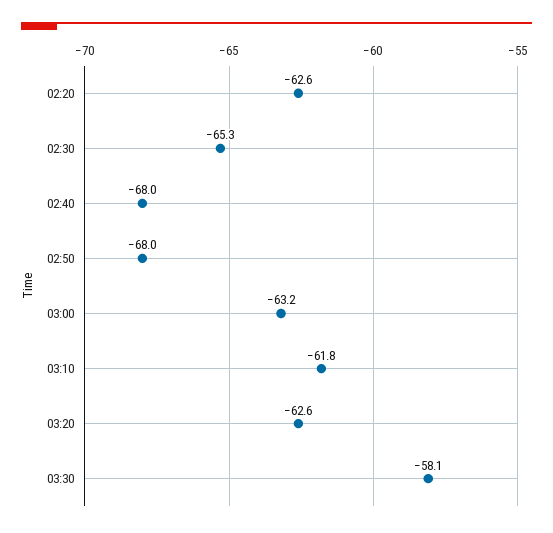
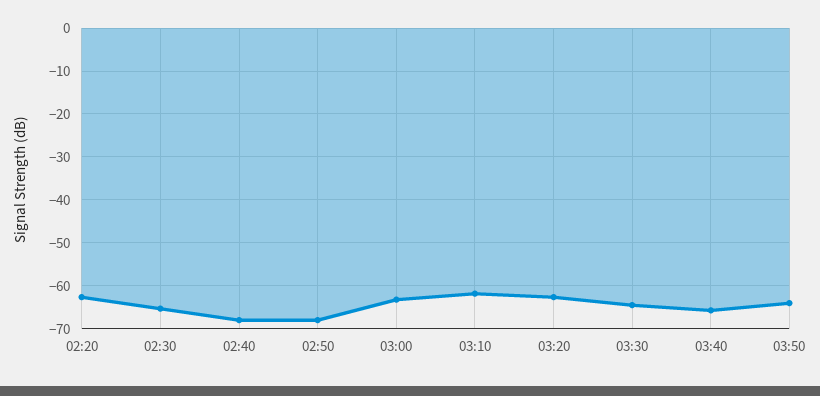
03:30: -58.1 -> -64
03:40: none -> -66
03:50: none -> -64

